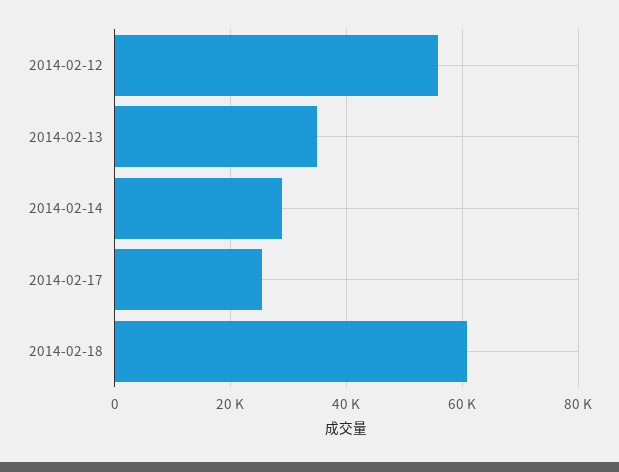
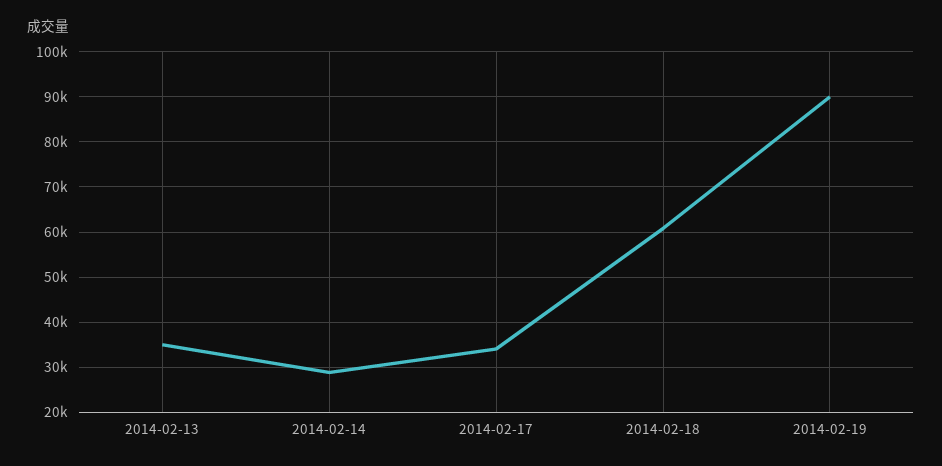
2014-02-12: 56000 -> none
2014-02-17: 26000 -> 34000
2014-02-19: none -> 90000

